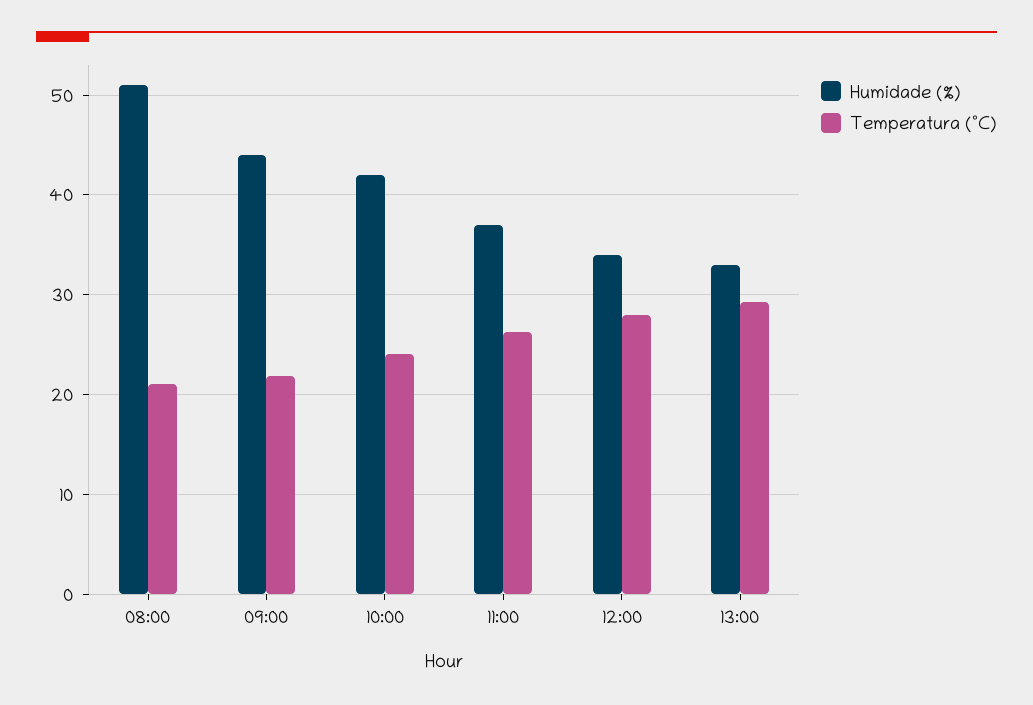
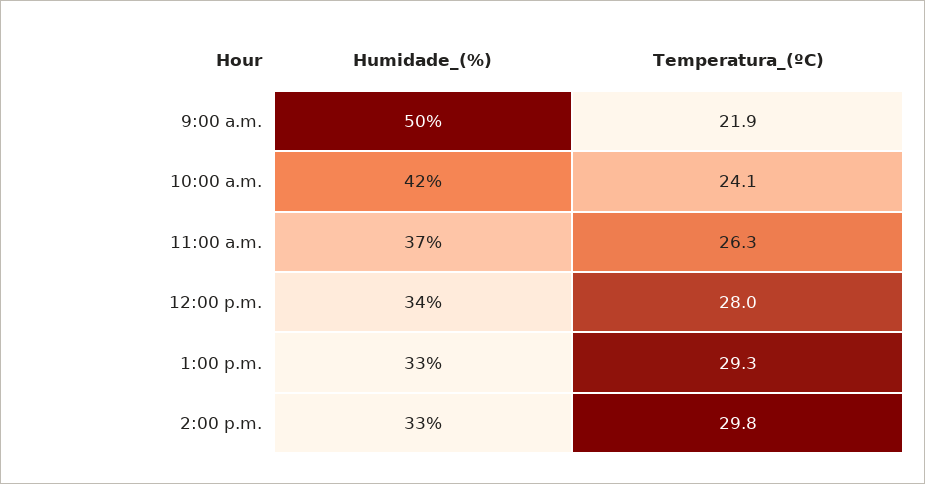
Humidade (%), 08:00: 51 -> none
Temperatura (ºC), 08:00: 21 -> none
Humidade (%), 09:00: 44 -> 50
Humidade (%), 2:00 p.m.: none -> 33
Temperatura (ºC), 2:00 p.m.: none -> 29.8

